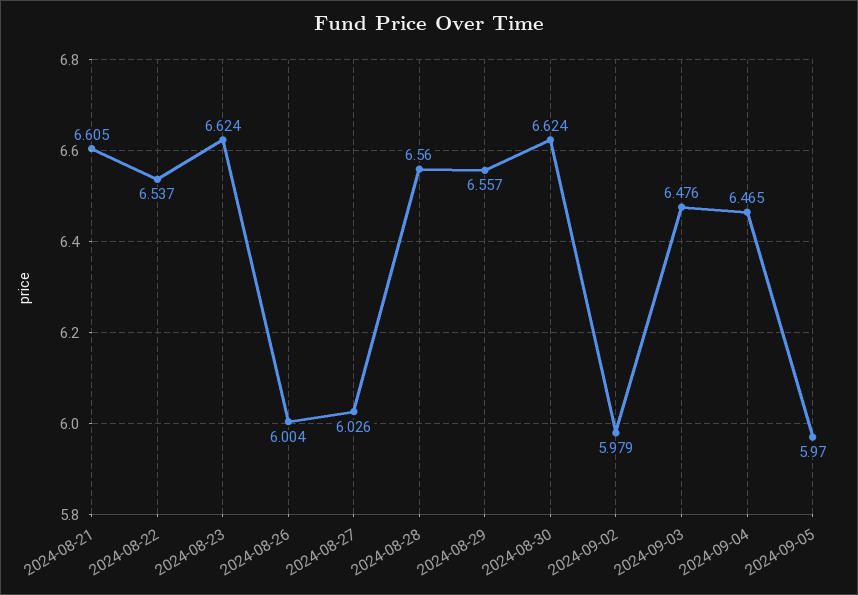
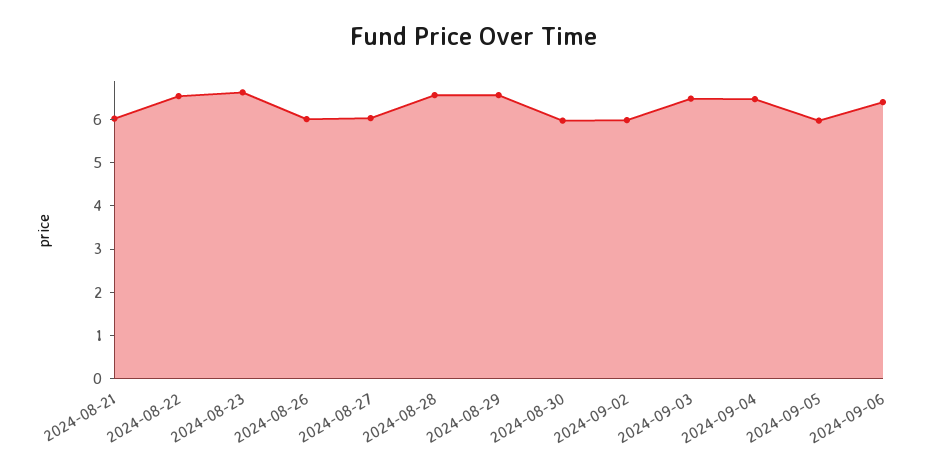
2024-08-21: 6.605 -> 6
2024-08-30: 6.624 -> 6
2024-09-06: none -> 6.4

